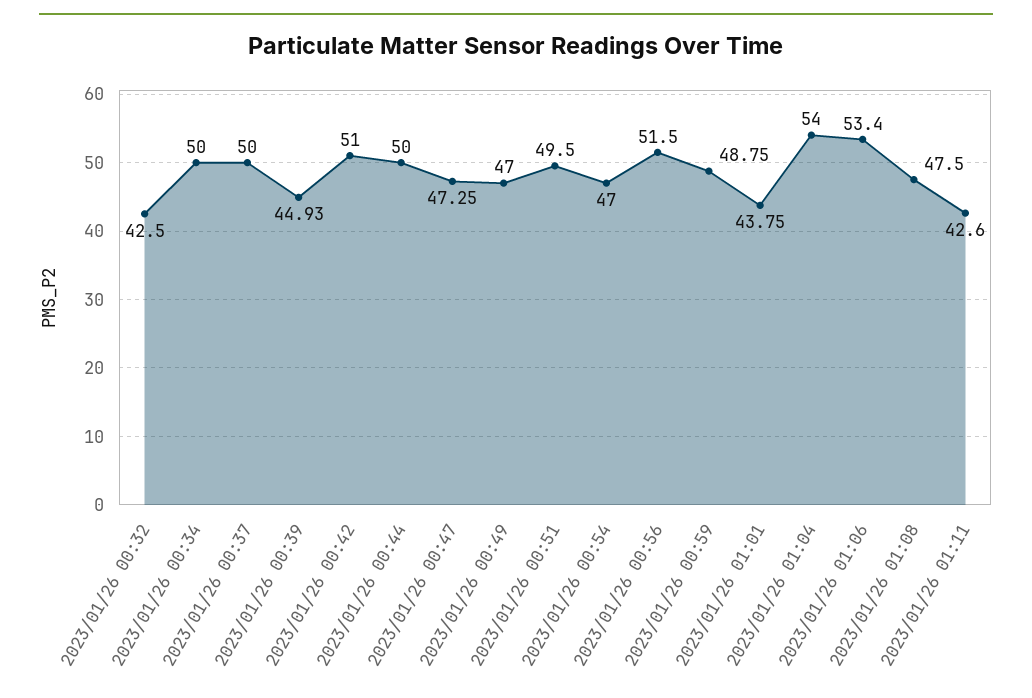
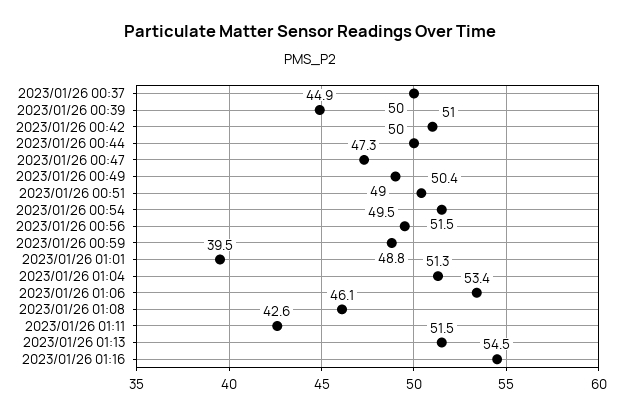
2023/01/26 00:32: 42.5 -> none
2023/01/26 00:34: 50 -> none
2023/01/26 00:49: 47 -> 49
2023/01/26 00:51: 49.5 -> 50.4
2023/01/26 00:54: 47 -> 51.5
2023/01/26 00:56: 51.5 -> 49.5
2023/01/26 01:01: 43.75 -> 39.5
2023/01/26 01:04: 54 -> 51.3
2023/01/26 01:08: 47.5 -> 46.1
2023/01/26 01:13: none -> 51.5
2023/01/26 01:16: none -> 54.5

